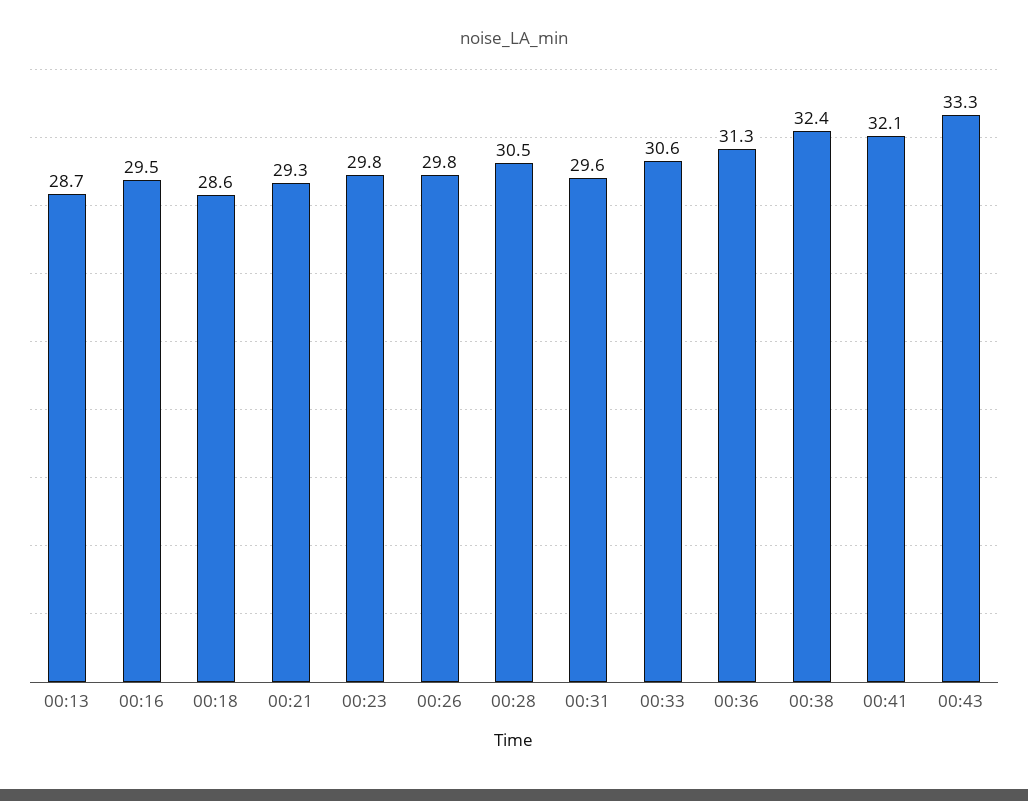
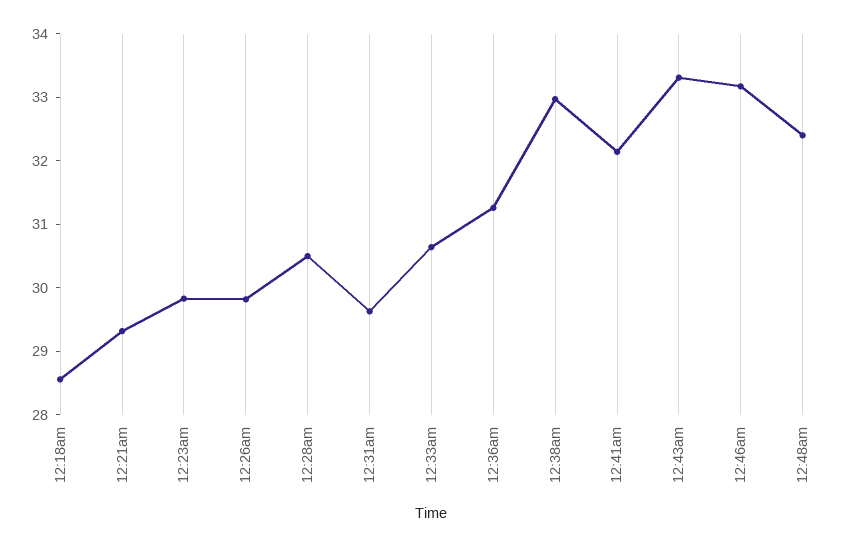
00:13: 28.7 -> none
00:16: 29.5 -> none
00:38: 32.4 -> 33
12:46am: none -> 33.2
12:48am: none -> 32.4

